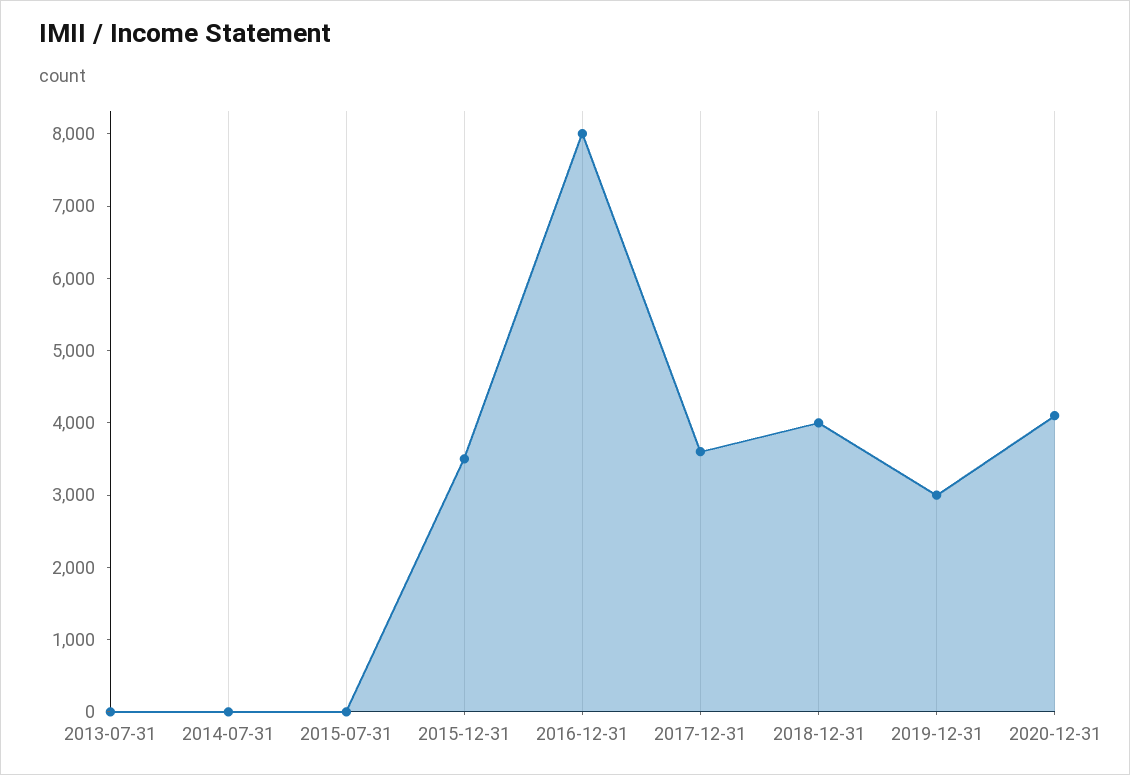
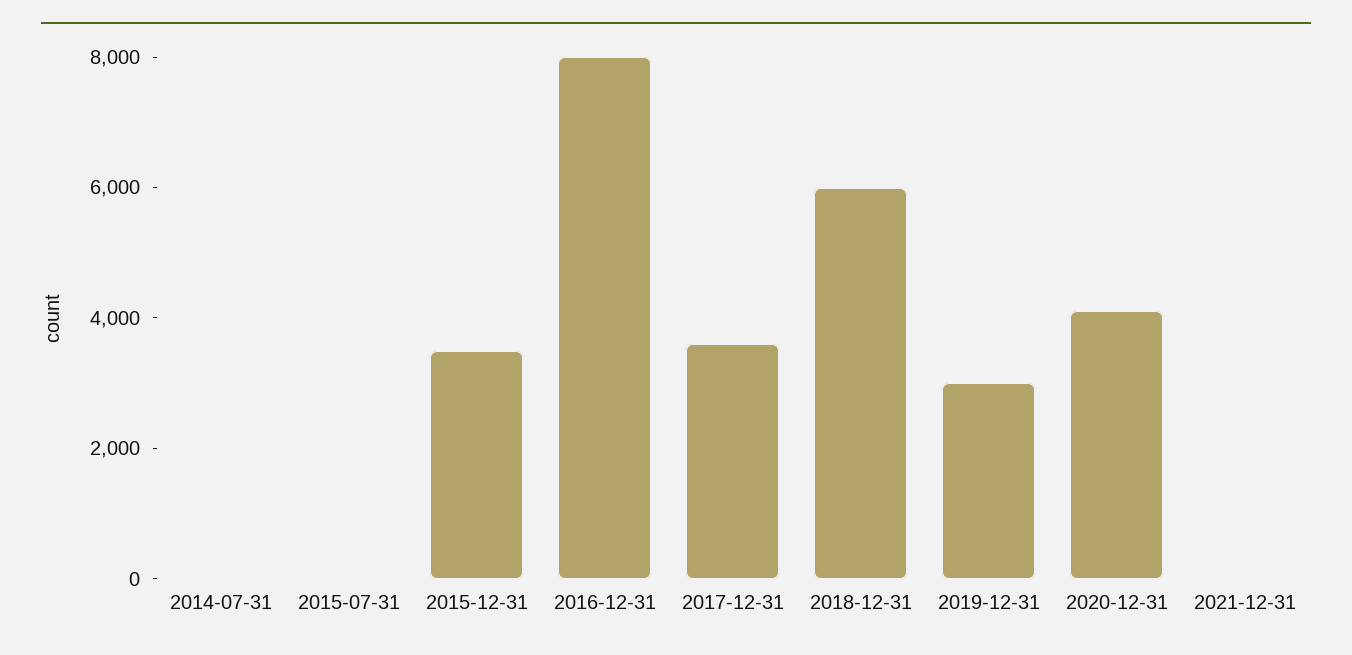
2013-07-31: 0 -> none
2018-12-31: 4000 -> 6000
2021-12-31: none -> 0

